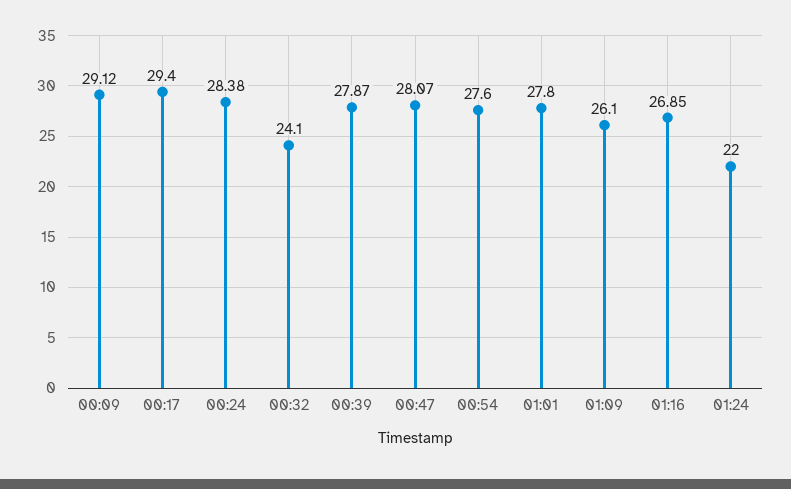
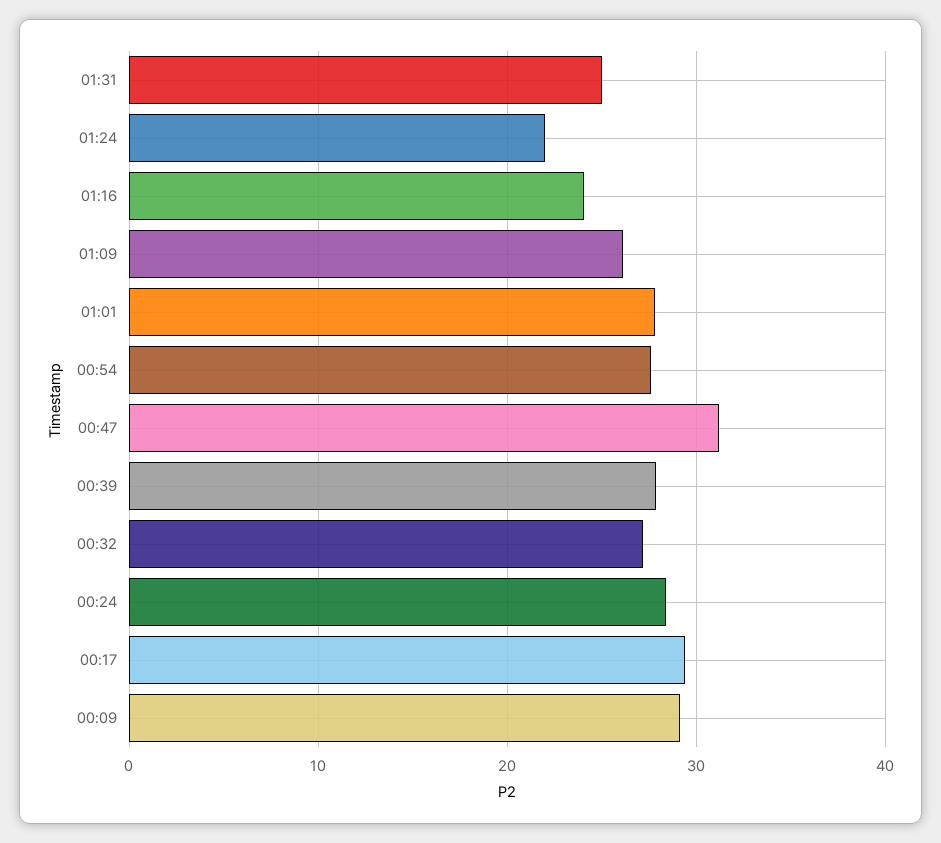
00:32: 24.1 -> 27
00:47: 28.07 -> 31
01:16: 26.85 -> 24
01:31: none -> 25

